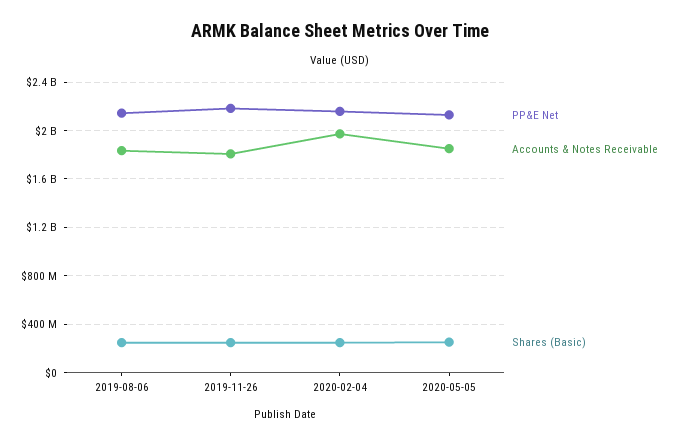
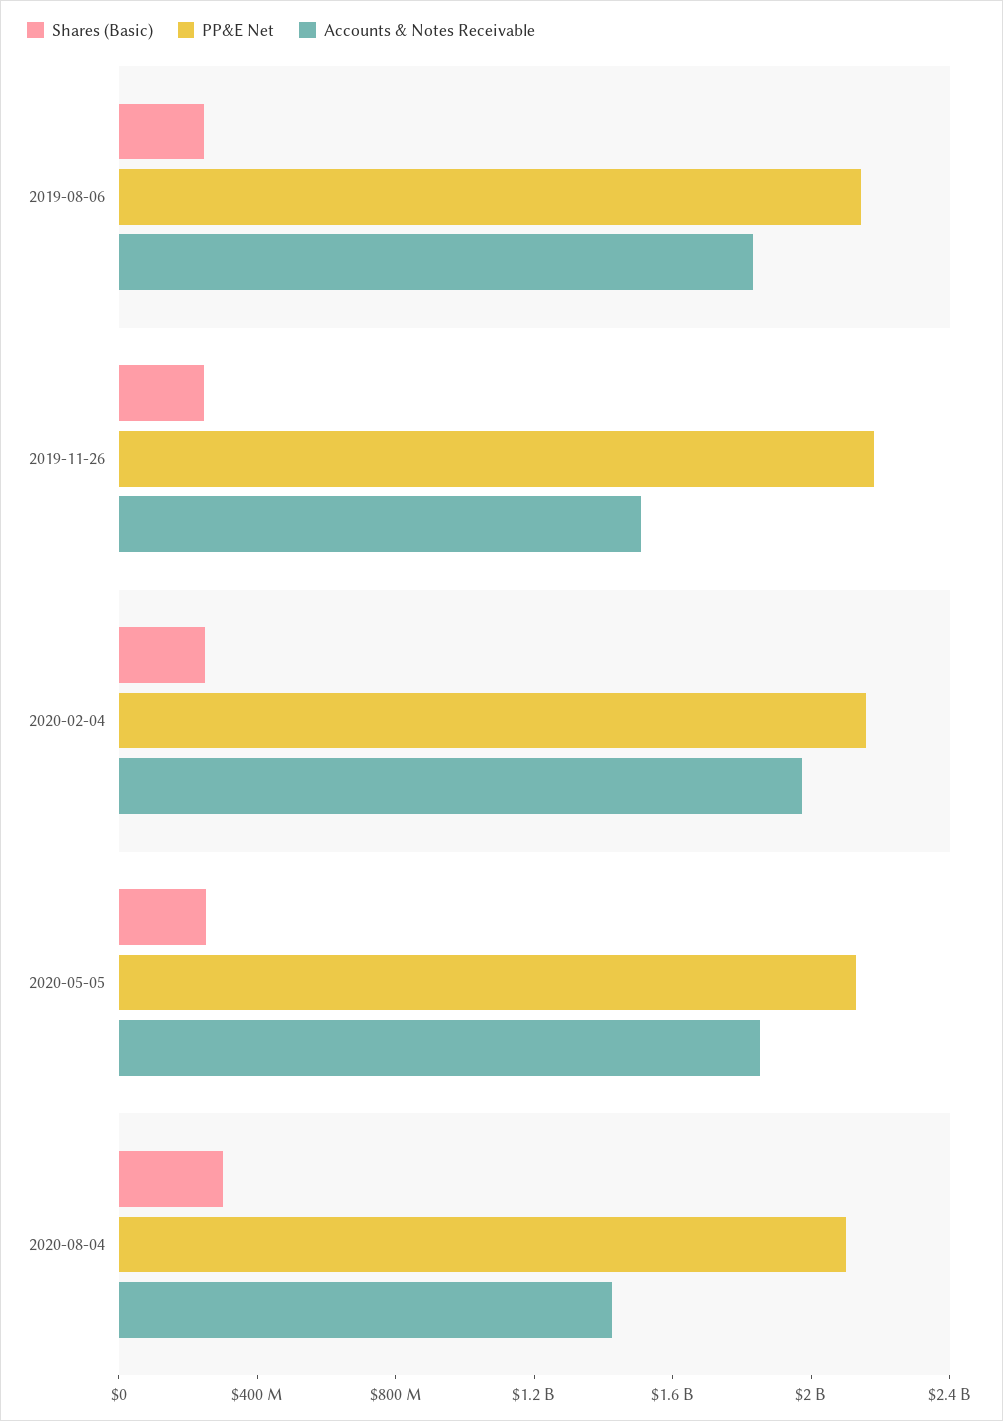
Accounts & Notes Receivable, 2019-11-26: 1800000000 -> 1500000000
Shares (Basic), 2020-08-04: none -> 300000000
PP&E Net, 2020-08-04: none -> 2100000000
Accounts & Notes Receivable, 2020-08-04: none -> 1400000000

